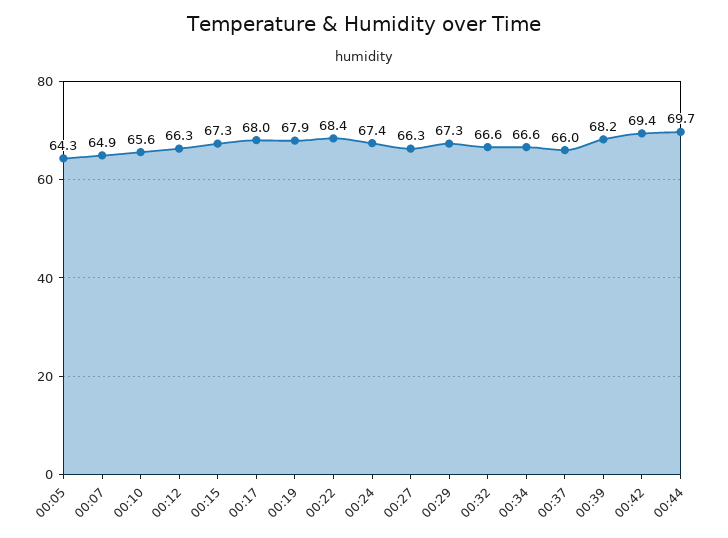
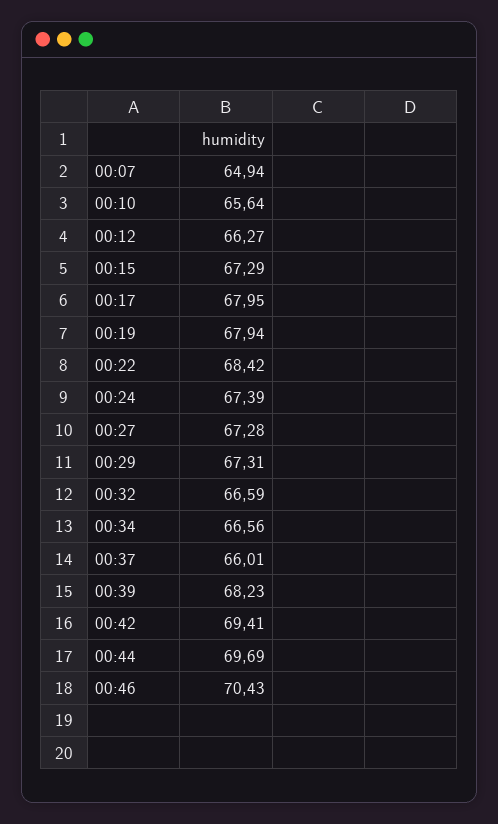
00:05: 64.3 -> none
00:27: 66.3 -> 67.28
00:46: none -> 70.43

